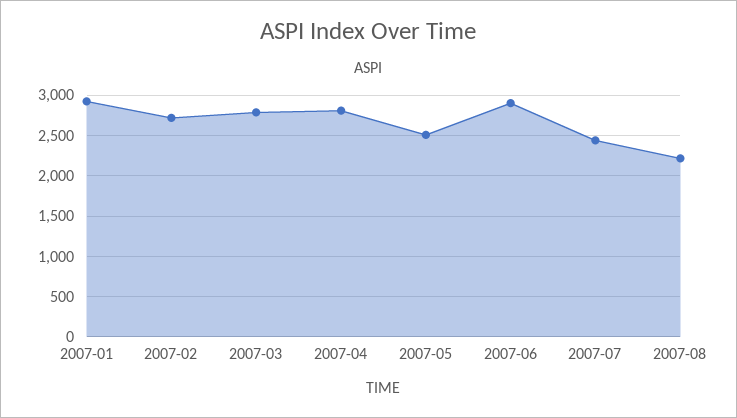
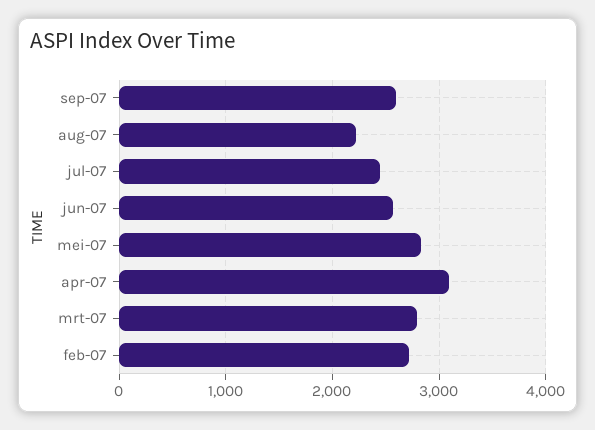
2007-01: 2900 -> none
2007-04: 2800 -> 3100
2007-05: 2500 -> 2800
2007-06: 2900 -> 2600
sep-07: none -> 2600

